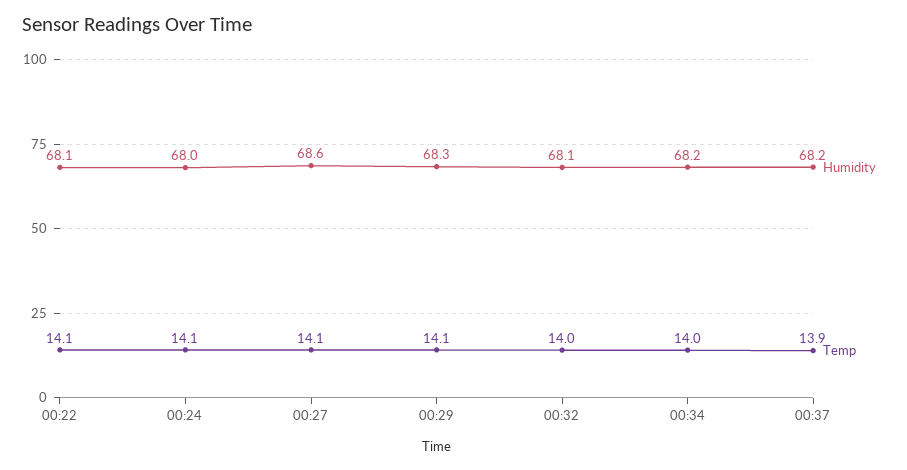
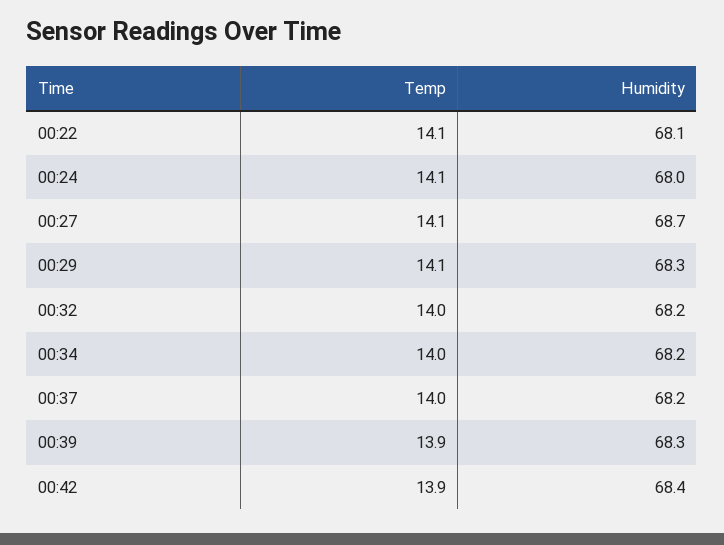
Humidity, 00:27: 68.6 -> 68.7
Humidity, 00:32: 68.1 -> 68.2
Temp, 00:37: 13.9 -> 14
Temp, 00:39: none -> 13.9
Humidity, 00:39: none -> 68.3
Temp, 00:42: none -> 13.9
Humidity, 00:42: none -> 68.4

